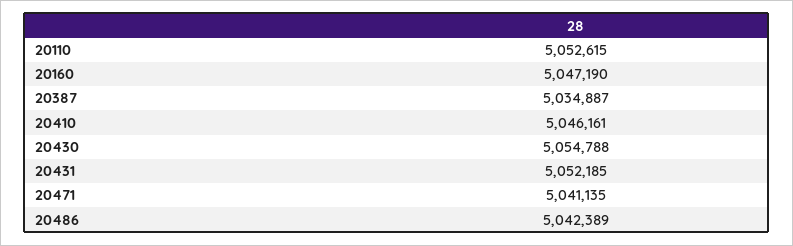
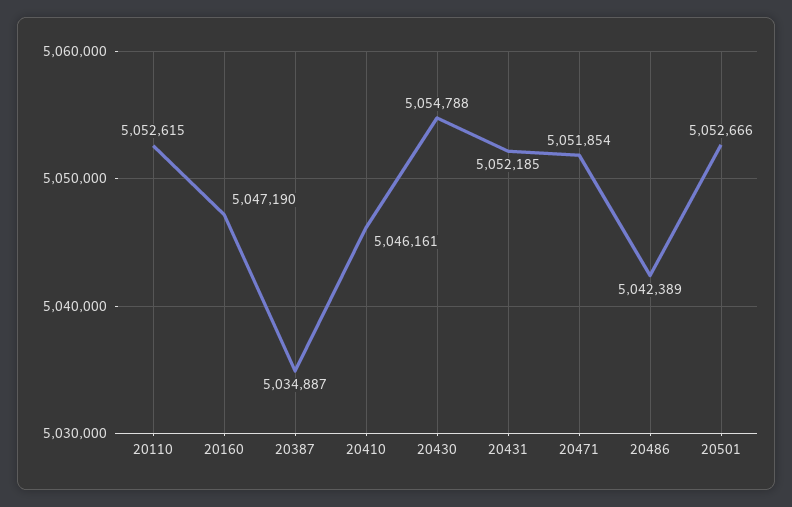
20471: 5041135 -> 5051854
20501: none -> 5052666

